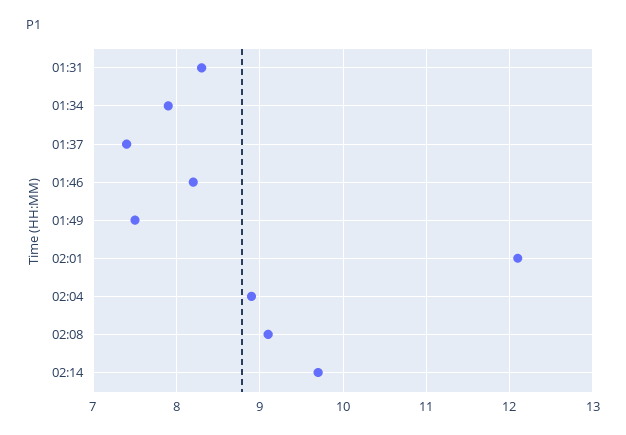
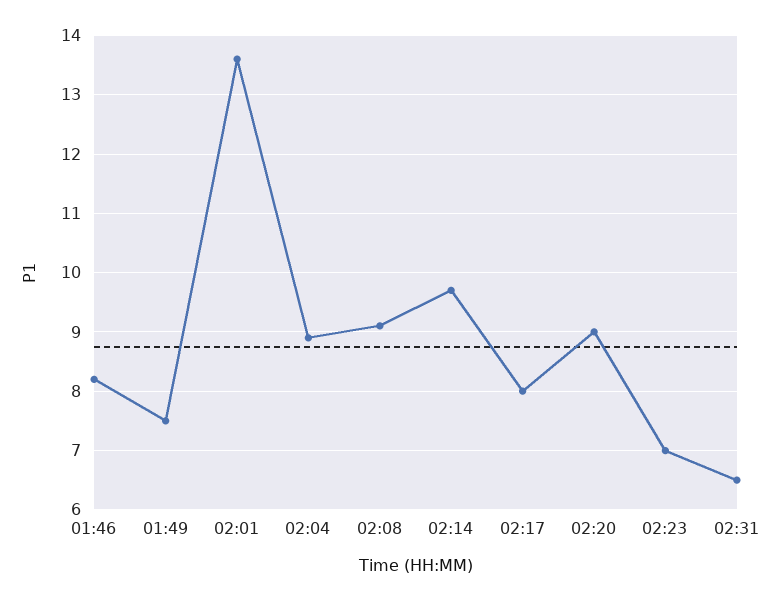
01:31: 8.3 -> none
01:34: 7.9 -> none
01:37: 7.4 -> none
02:01: 12.1 -> 13.5
02:17: none -> 8
02:20: none -> 9
02:23: none -> 7
02:31: none -> 6.5

